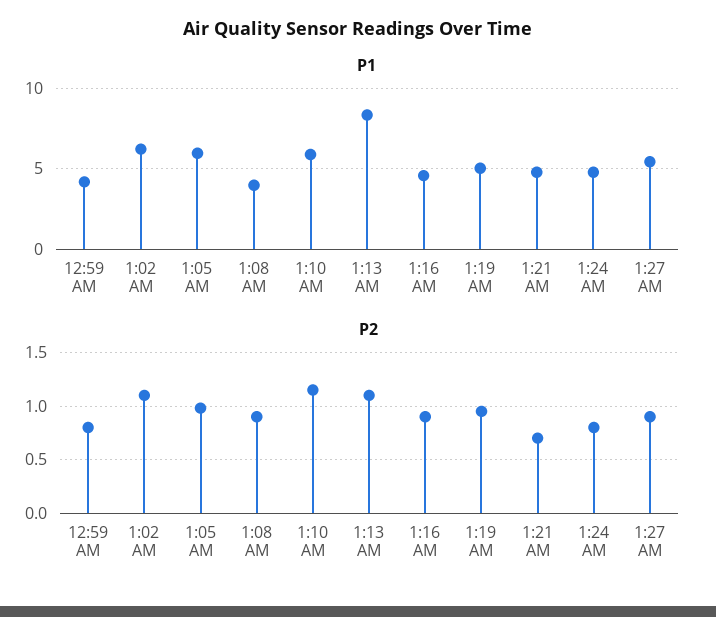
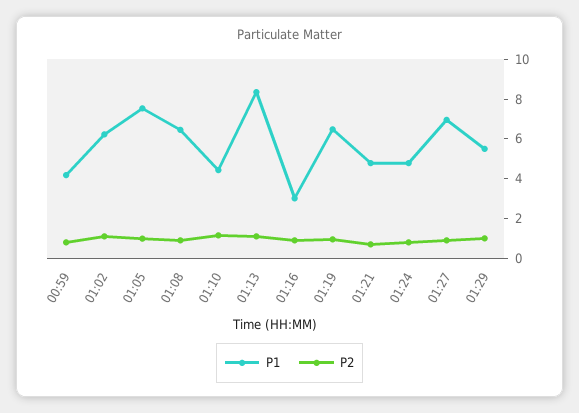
P1, 1:05 AM: 6 -> 7.5
P1, 1:08 AM: 4 -> 6.5
P1, 1:10 AM: 6 -> 4.5
P1, 1:16 AM: 4.5 -> 3
P1, 1:19 AM: 5 -> 6.5
P1, 1:27 AM: 5.5 -> 7
P1, 01:29: none -> 5.5
P2, 01:29: none -> 1

